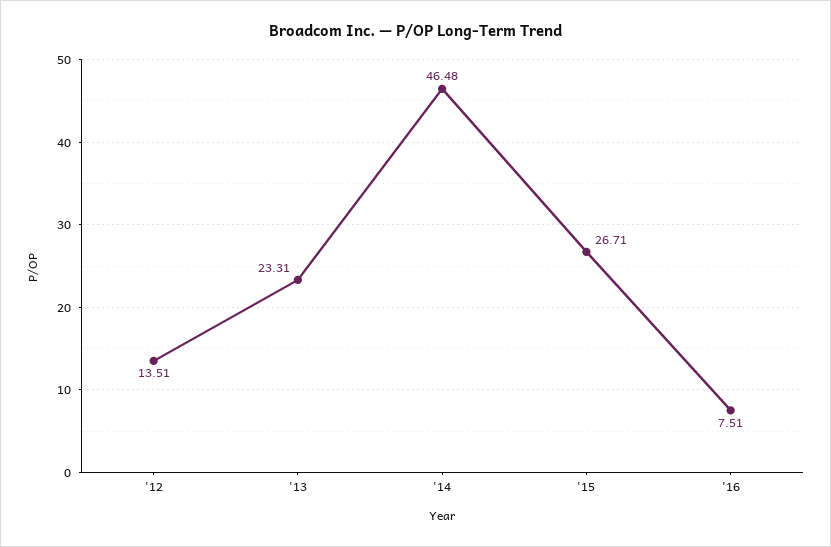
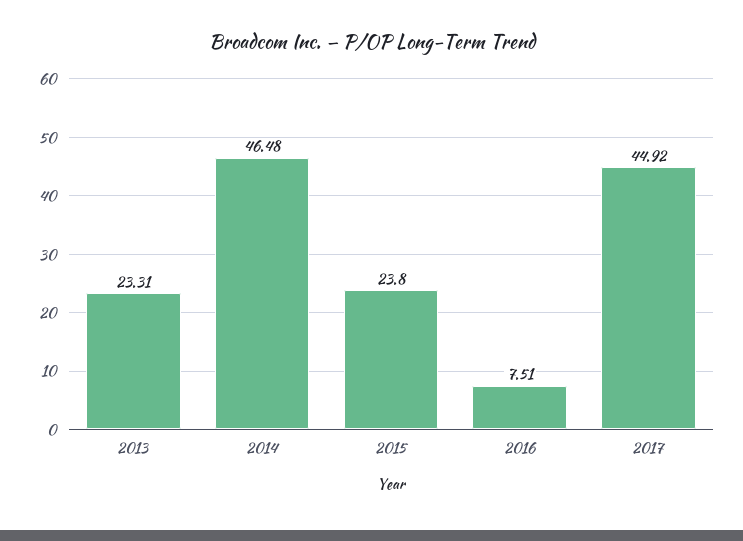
'12: 13.51 -> none
'15: 26.71 -> 23.8
2017: none -> 44.92

